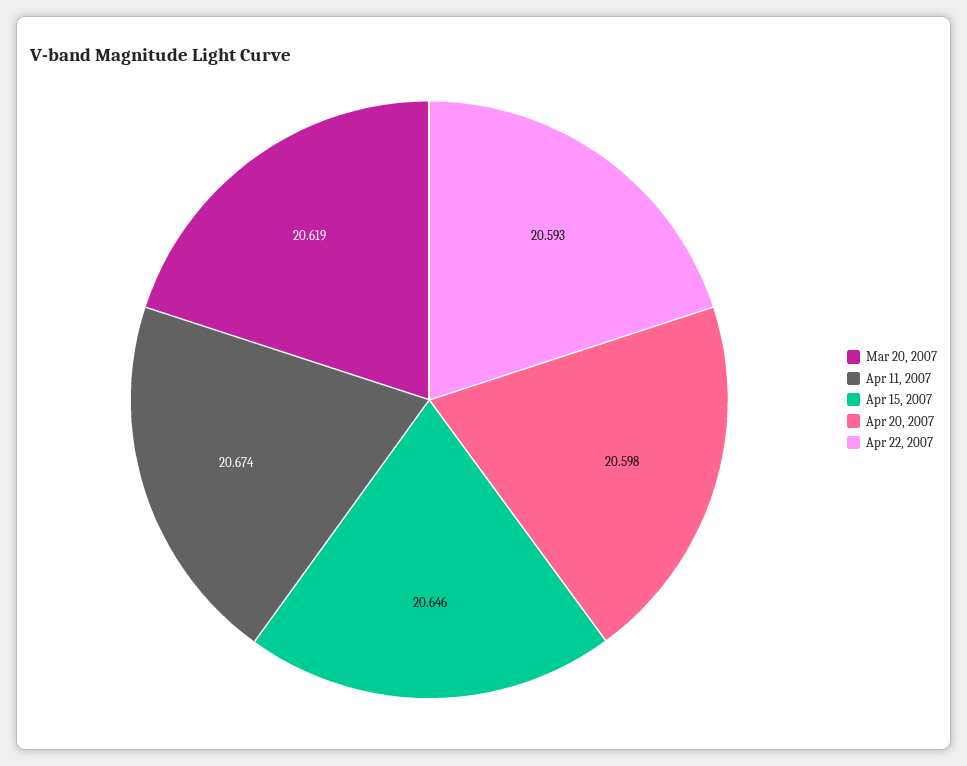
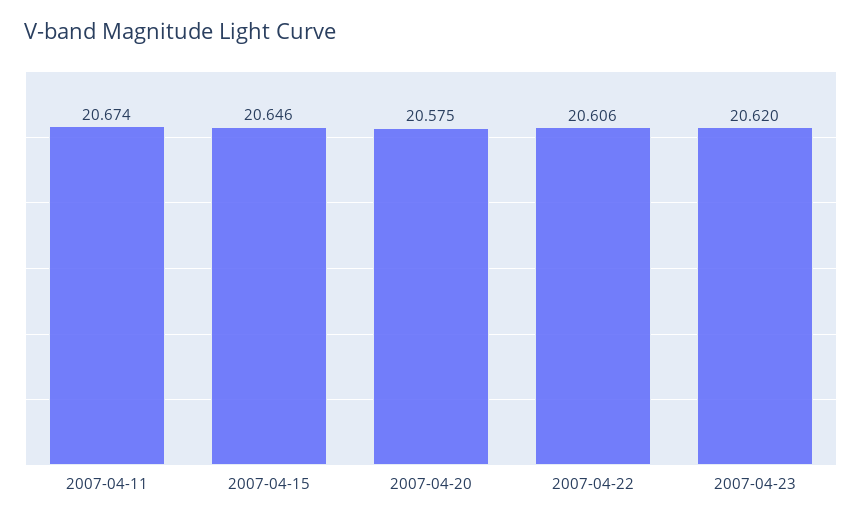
Mar 20, 2007: 20.619 -> none
Apr 20, 2007: 20.598 -> 20.575
Apr 22, 2007: 20.593 -> 20.606
2007-04-23: none -> 20.62

